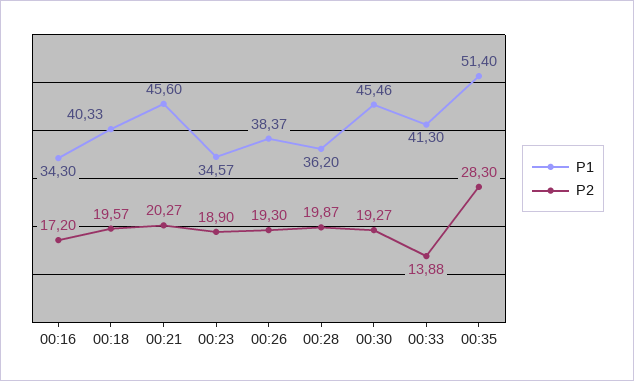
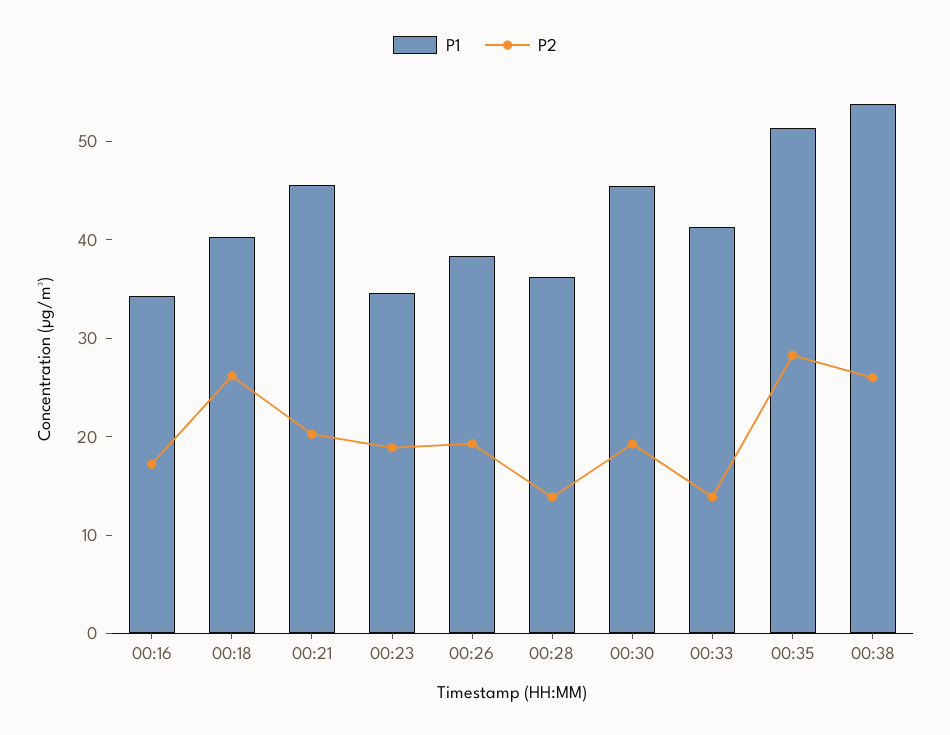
P2, 00:18: 19.57 -> 26
P2, 00:28: 19.87 -> 14
P1, 00:38: none -> 54
P2, 00:38: none -> 26

